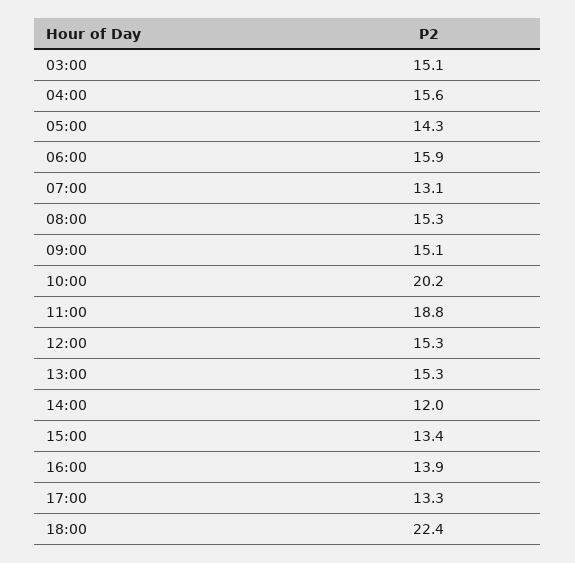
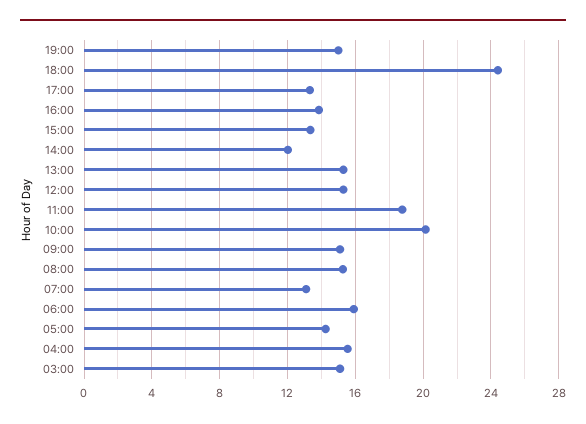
18:00: 22.4 -> 24.5
19:00: none -> 15

